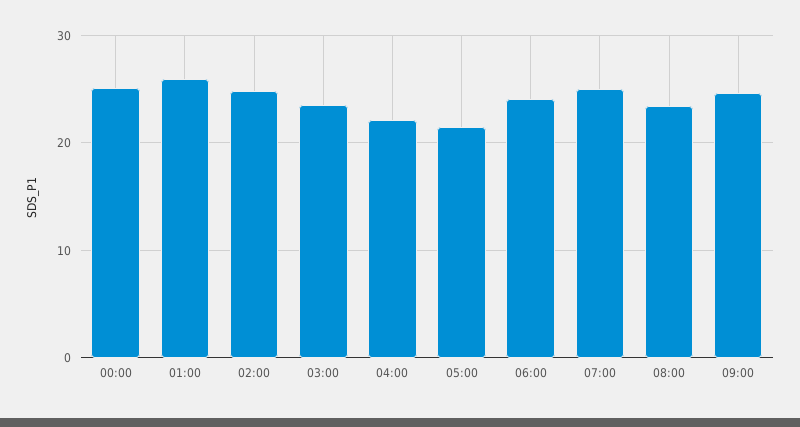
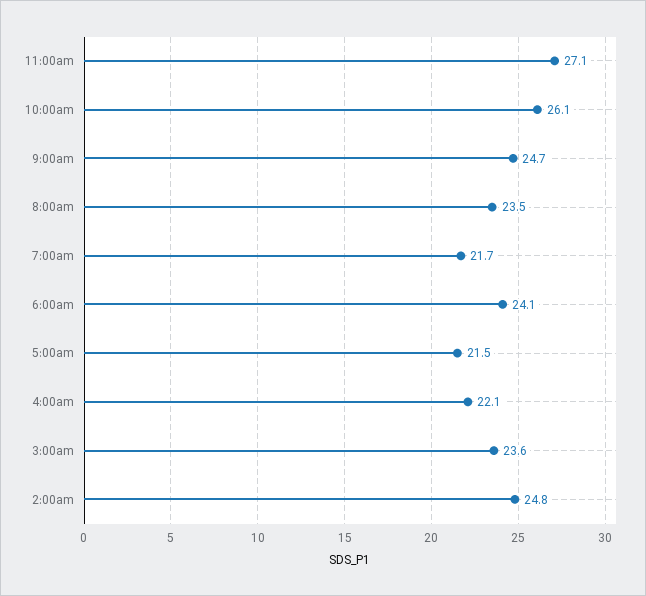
00:00: 25 -> none
01:00: 26 -> none
07:00: 25 -> 21.7
11:00am: none -> 27.1
10:00am: none -> 26.1

